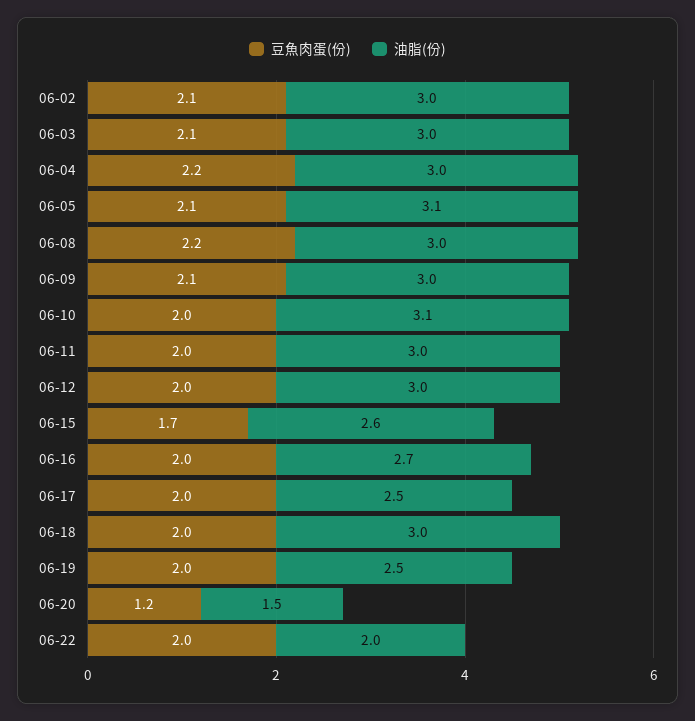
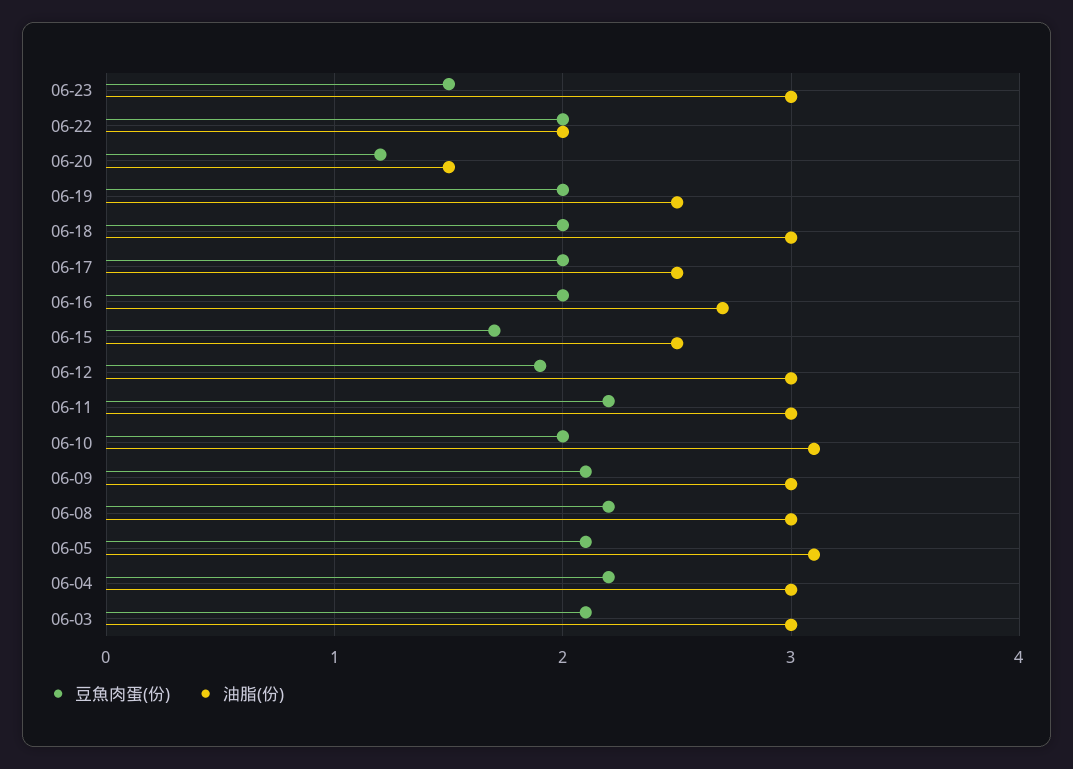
豆魚肉蛋(份), 06-02: 2.1 -> none
油脂(份), 06-02: 3 -> none
豆魚肉蛋(份), 06-11: 2 -> 2.2
豆魚肉蛋(份), 06-12: 2 -> 1.9
油脂(份), 06-15: 2.6 -> 2.5
豆魚肉蛋(份), 06-23: none -> 1.5
油脂(份), 06-23: none -> 3

